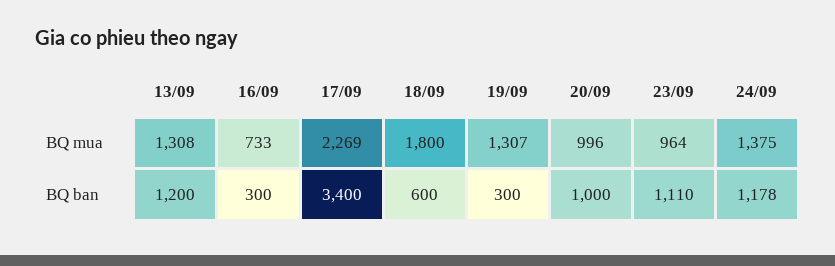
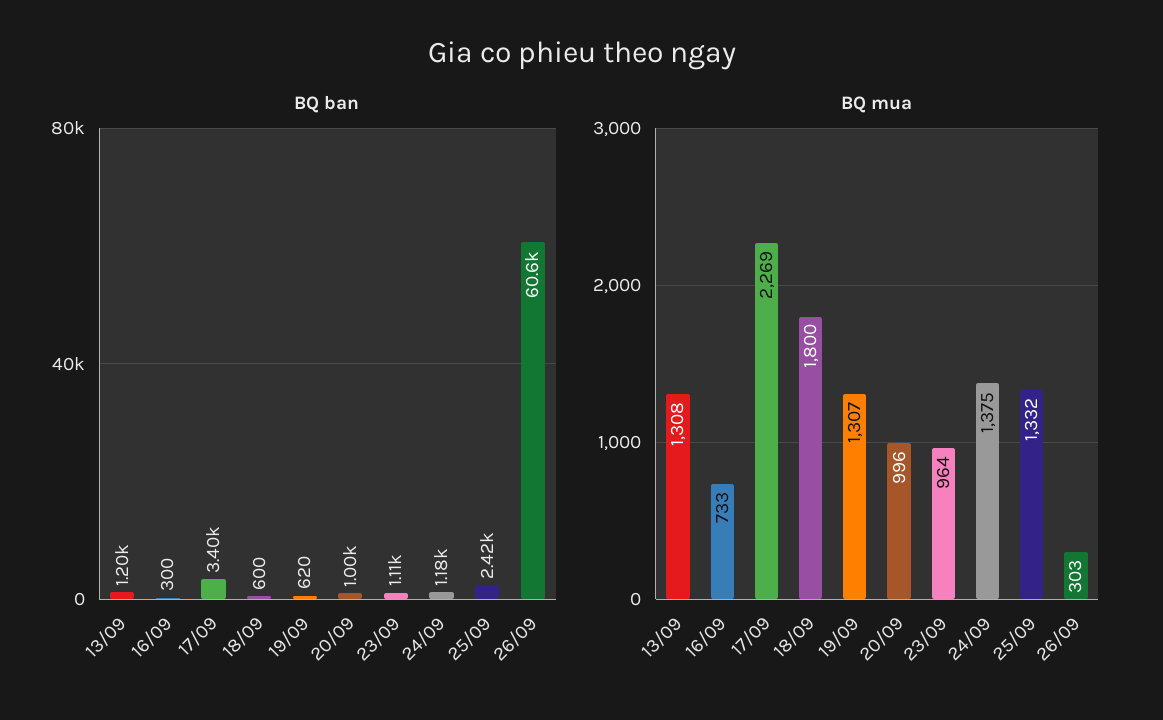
BQ ban, 19/09: 300 -> 620
BQ ban, 25/09: none -> 2420
BQ ban, 26/09: none -> 60600
BQ mua, 25/09: none -> 1332
BQ mua, 26/09: none -> 303

